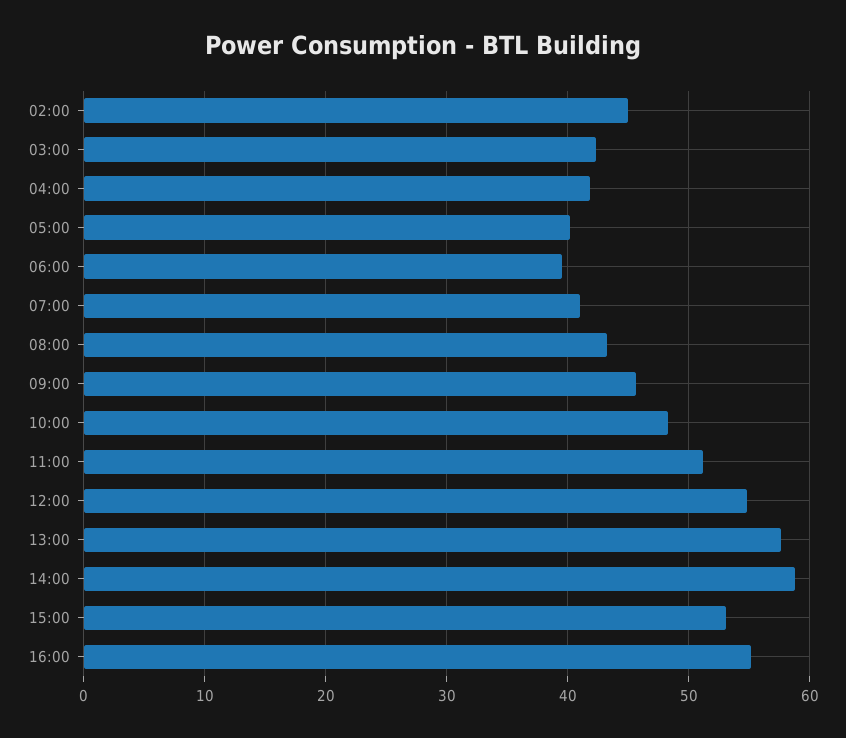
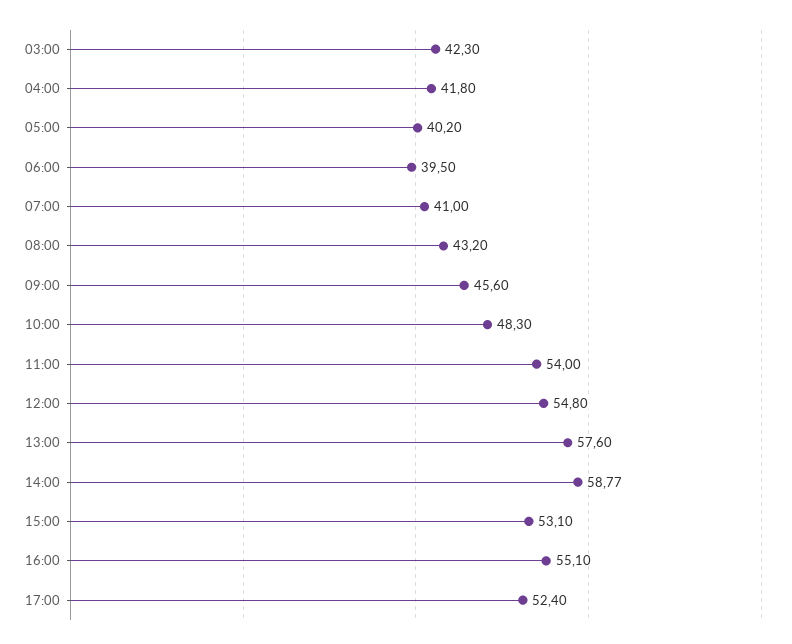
02:00: 45 -> none
11:00: 51 -> 54
17:00: none -> 52.4

